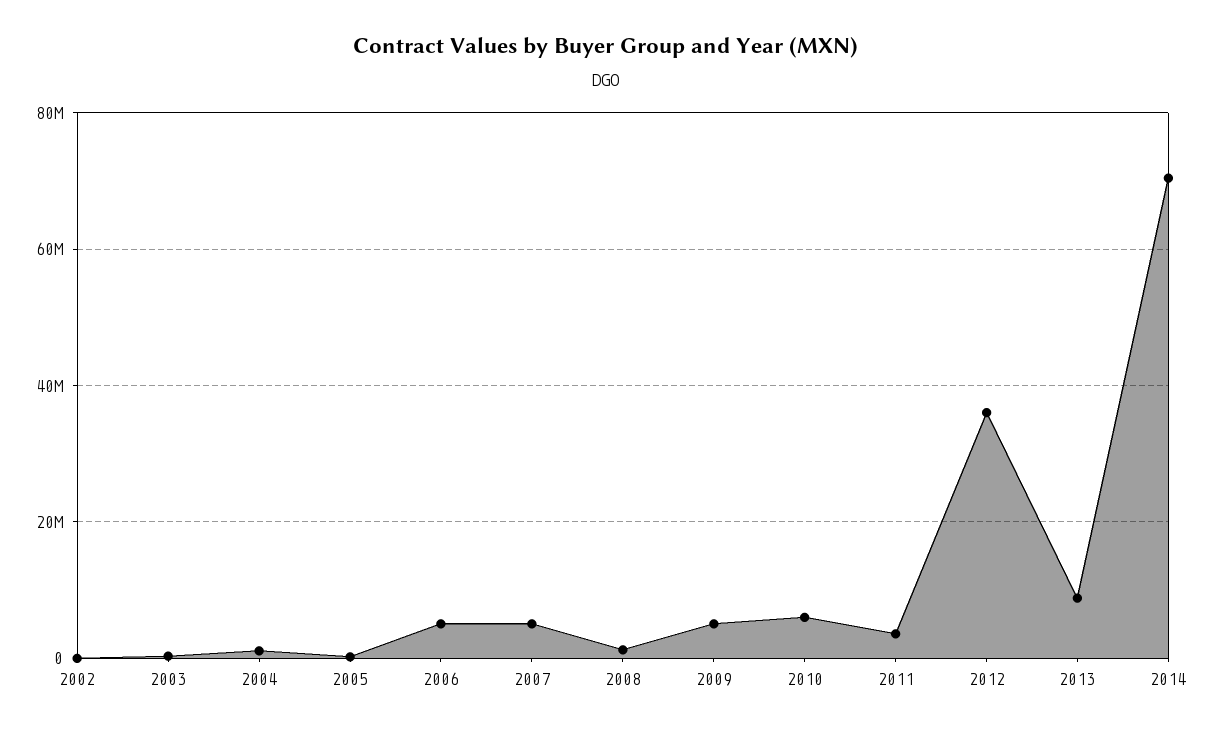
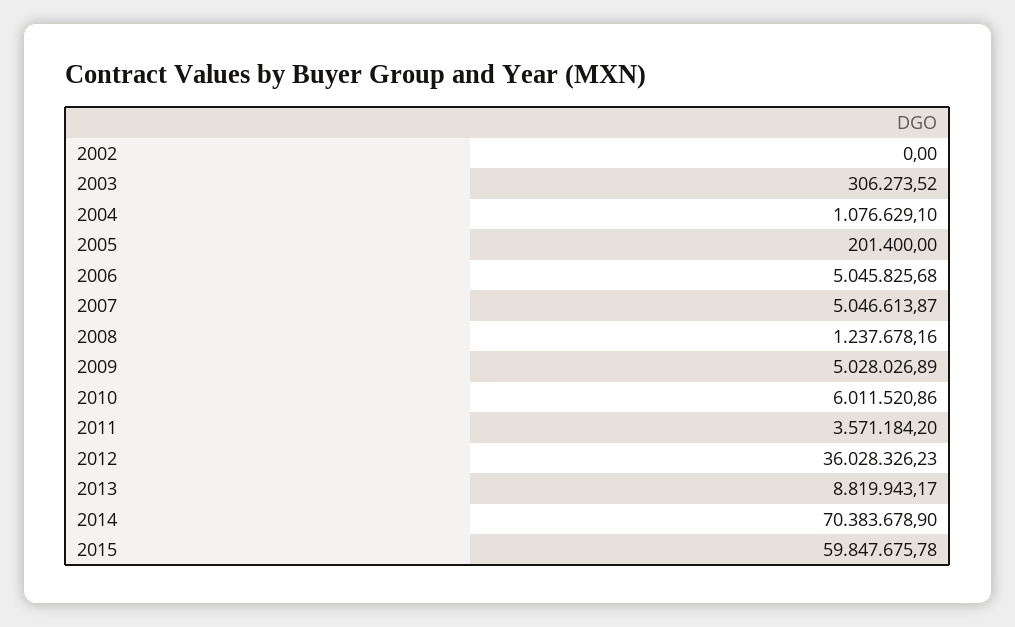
2015: none -> 59847675.78

